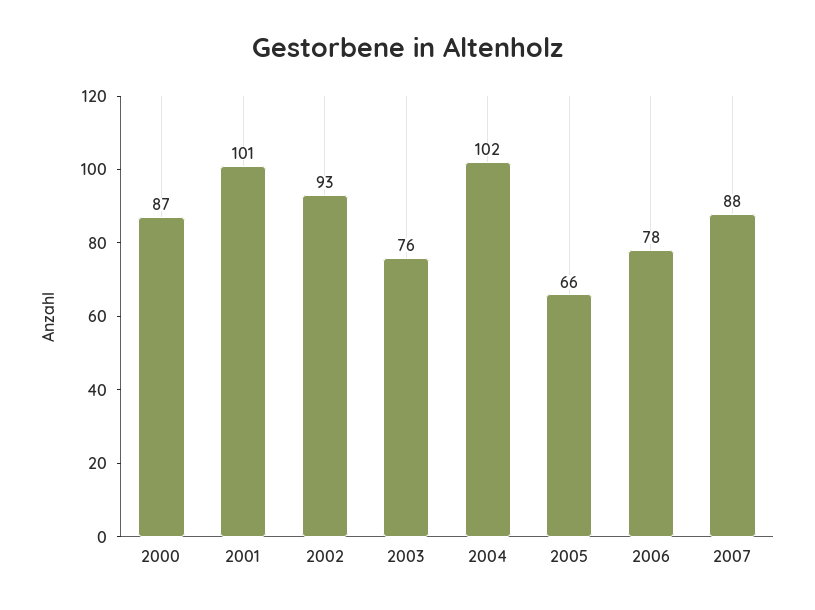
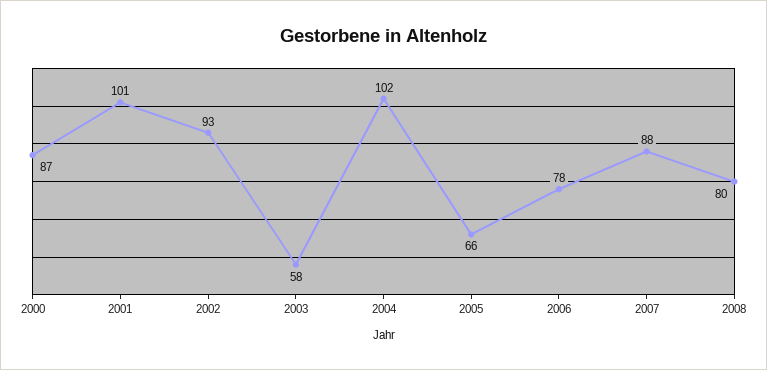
2003: 76 -> 58
2008: none -> 80

